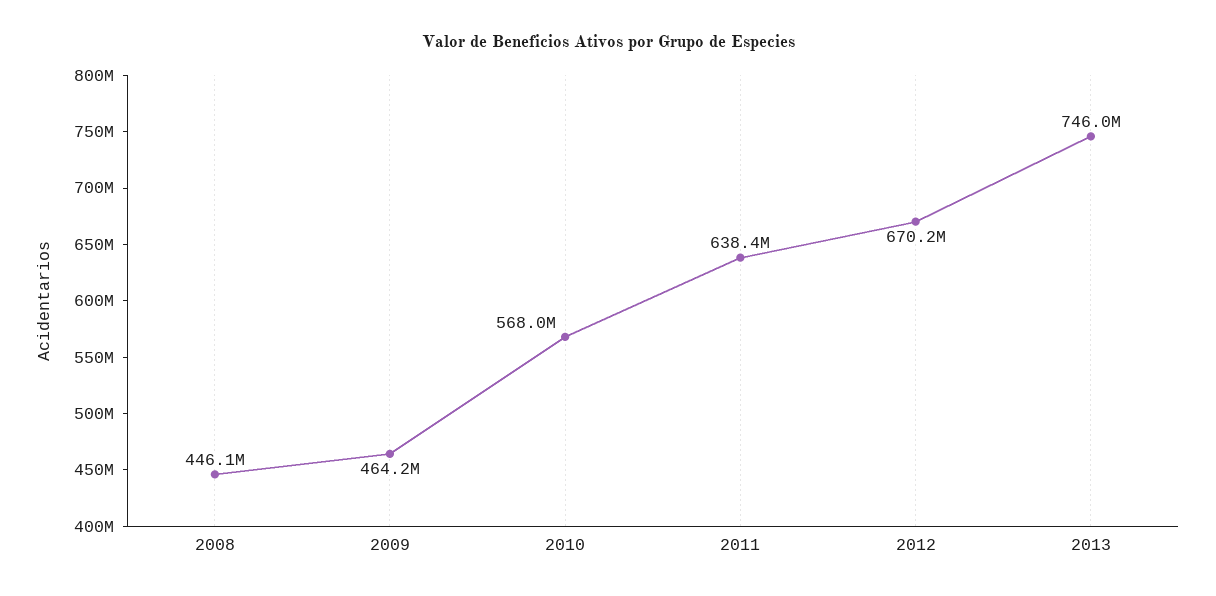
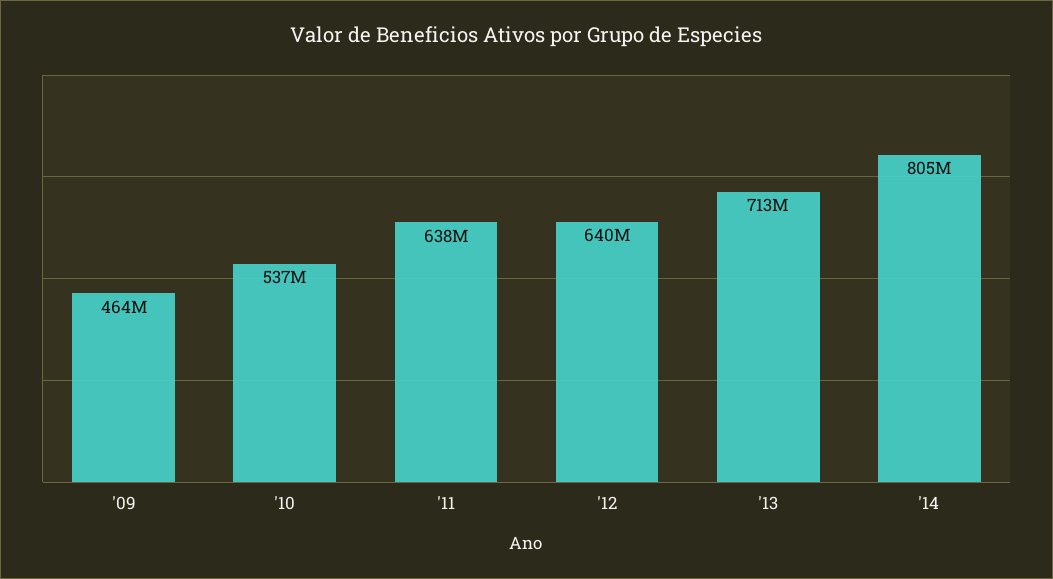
2008: 446100000 -> none
2010: 568000000 -> 537000000
2012: 670200000 -> 640000000
2013: 746000000 -> 713000000
'14: none -> 805000000

